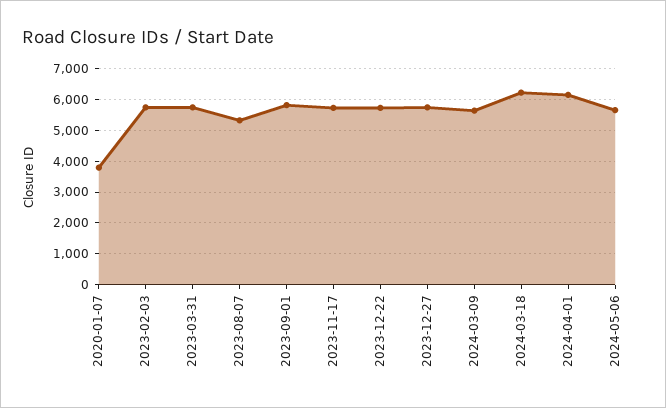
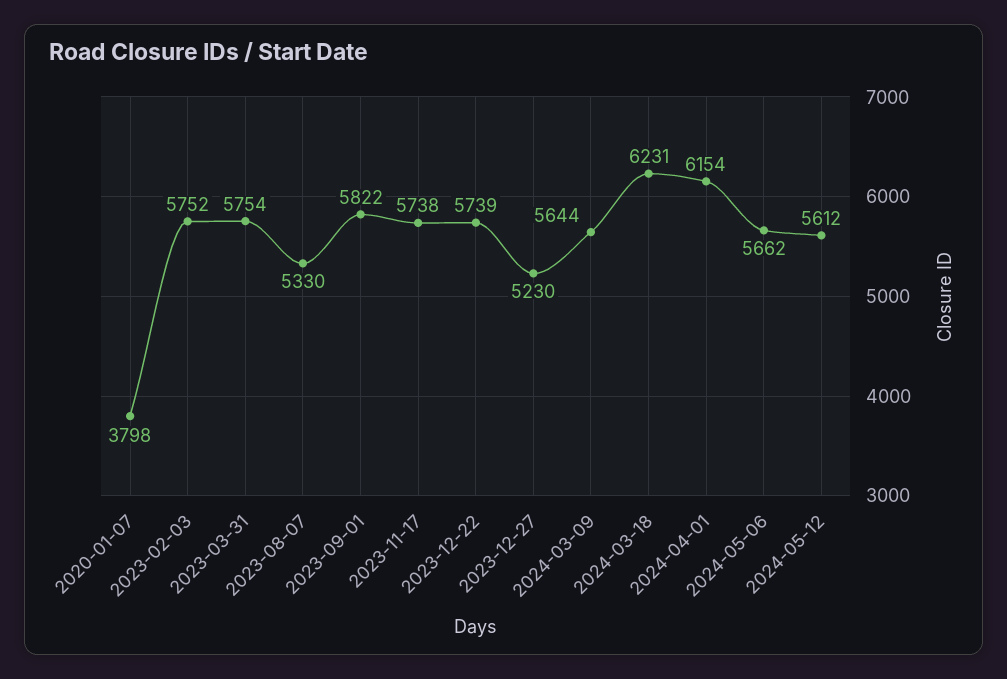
2023-12-27: 5800 -> 5230
2024-05-12: none -> 5612

